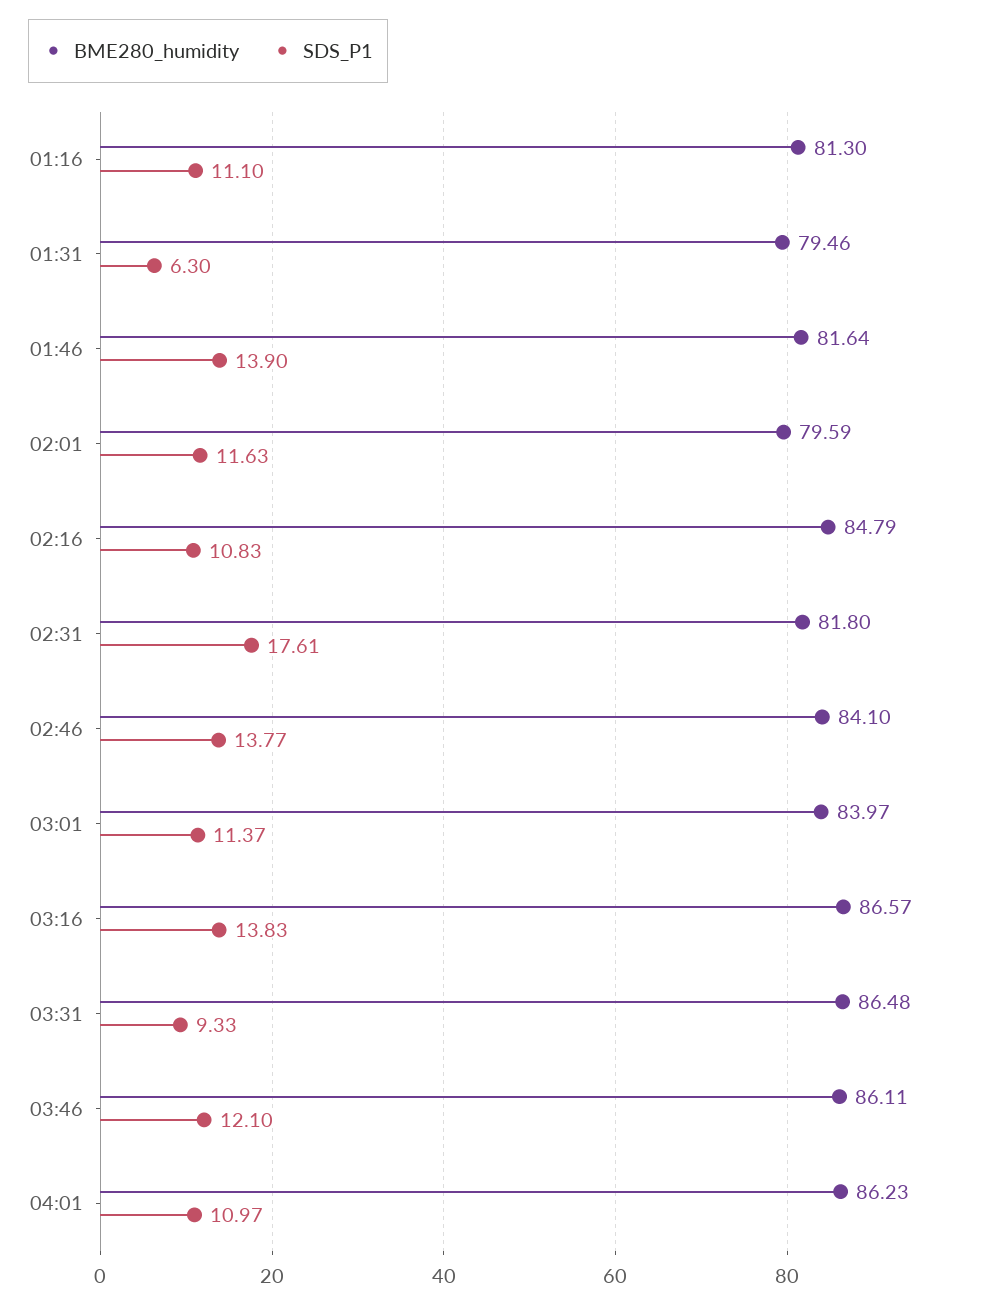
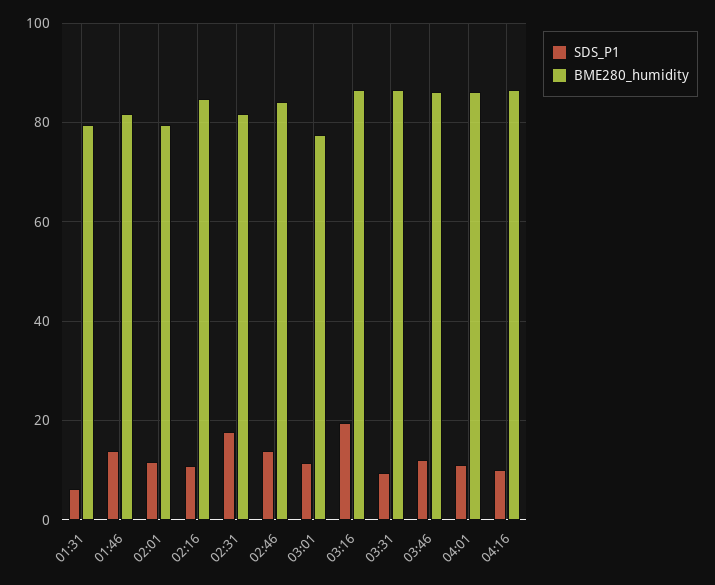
BME280_humidity, 01:16: 81.3 -> none
SDS_P1, 01:16: 11.1 -> none
BME280_humidity, 03:01: 83.97 -> 78
SDS_P1, 03:16: 13.83 -> 20
SDS_P1, 04:16: none -> 10
BME280_humidity, 04:16: none -> 86

